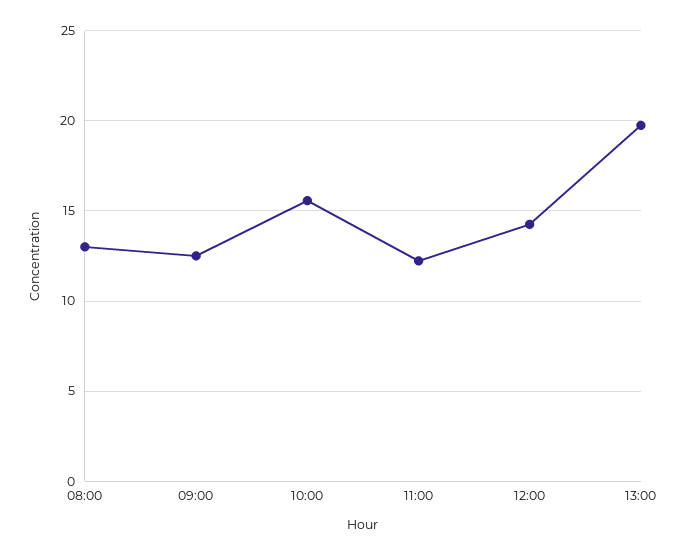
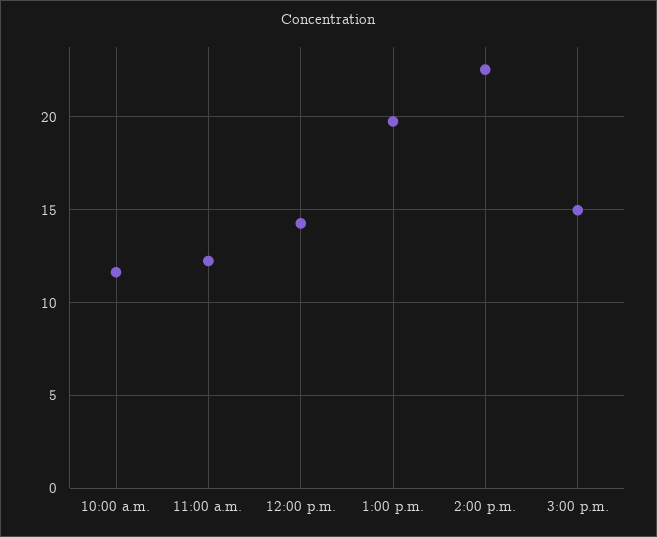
08:00: 13 -> none
09:00: 12.5 -> none
10:00: 15.5 -> 11.5
2:00 p.m.: none -> 22.5
3:00 p.m.: none -> 15

